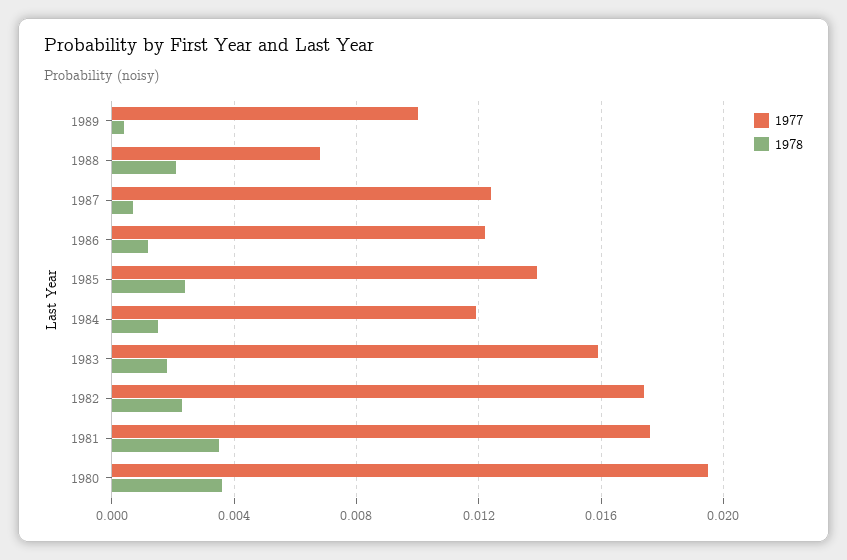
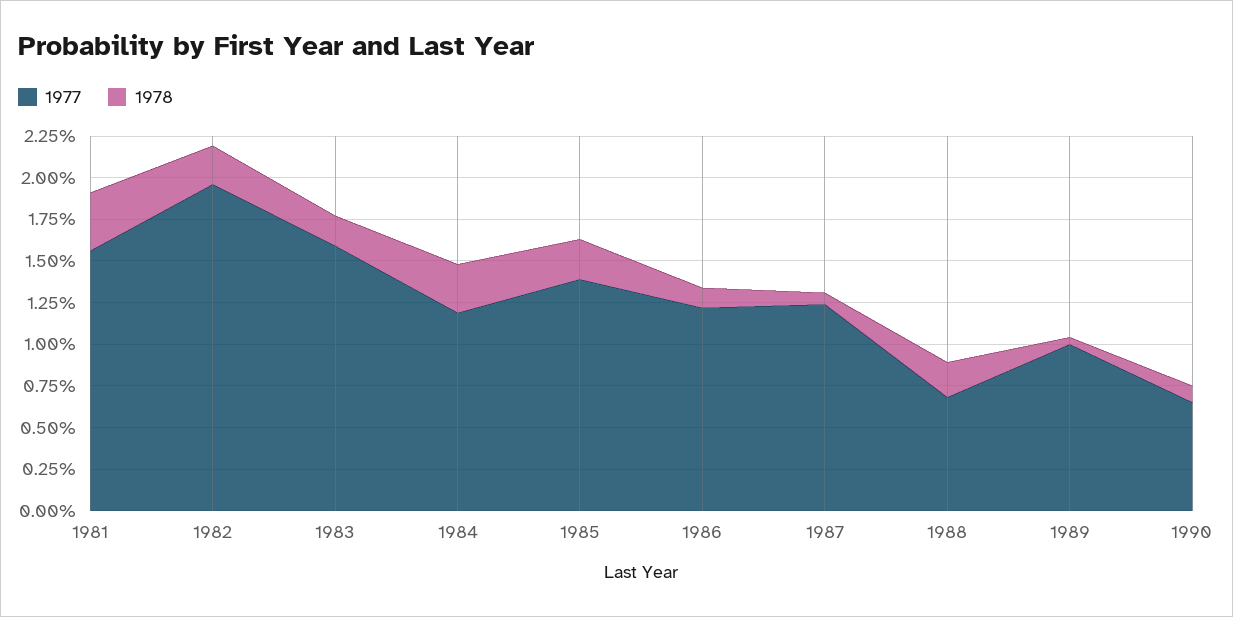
1978, 1984: 0.0015 -> 0.003
1977, 1982: 0.0175 -> 0.0195
1977, 1981: 0.0175 -> 0.0155
1977, 1980: 0.0195 -> none
1978, 1980: 0.0035 -> none
1977, 1990: none -> 0.0065
1978, 1990: none -> 0.001

